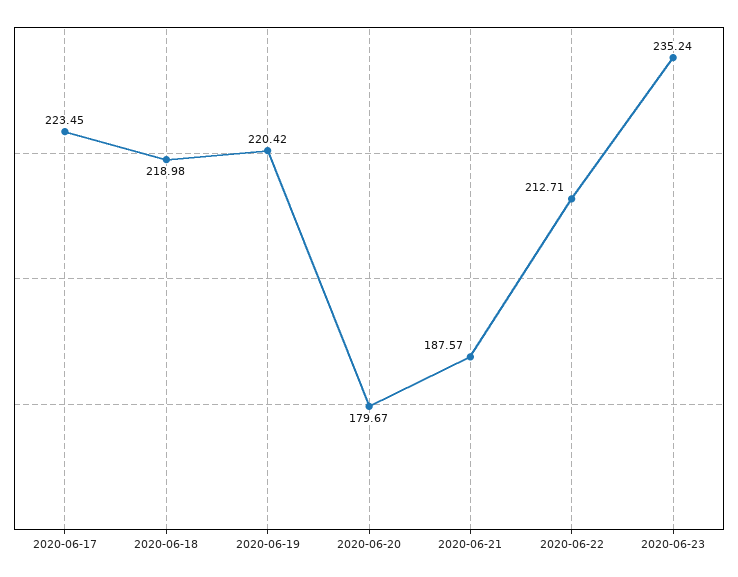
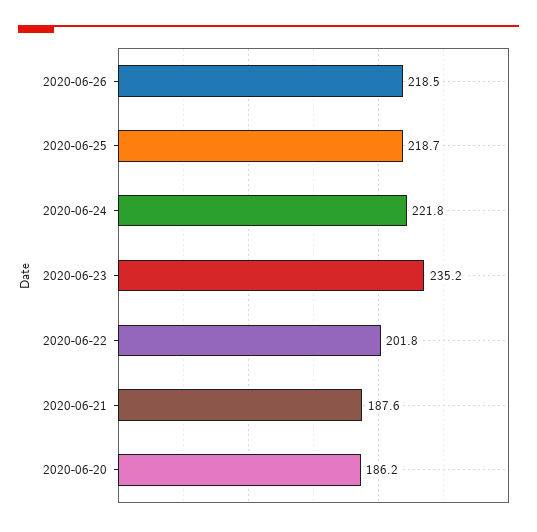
2020-06-17: 223.45 -> none
2020-06-18: 218.98 -> none
2020-06-19: 220.42 -> none
2020-06-20: 179.67 -> 186.2
2020-06-22: 212.71 -> 201.8
2020-06-26: none -> 218.5
2020-06-25: none -> 218.7
2020-06-24: none -> 221.8

